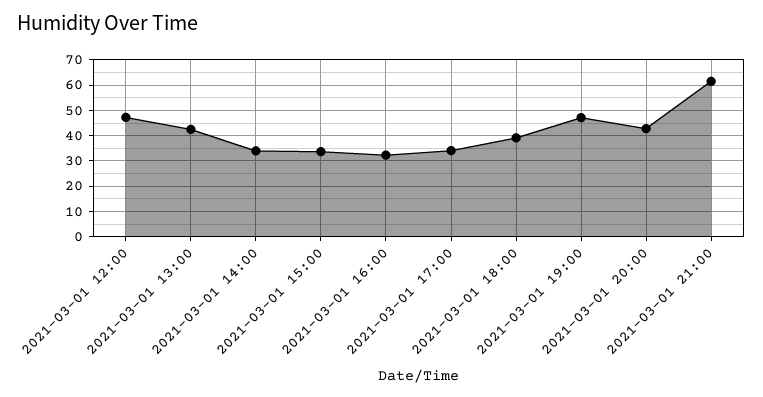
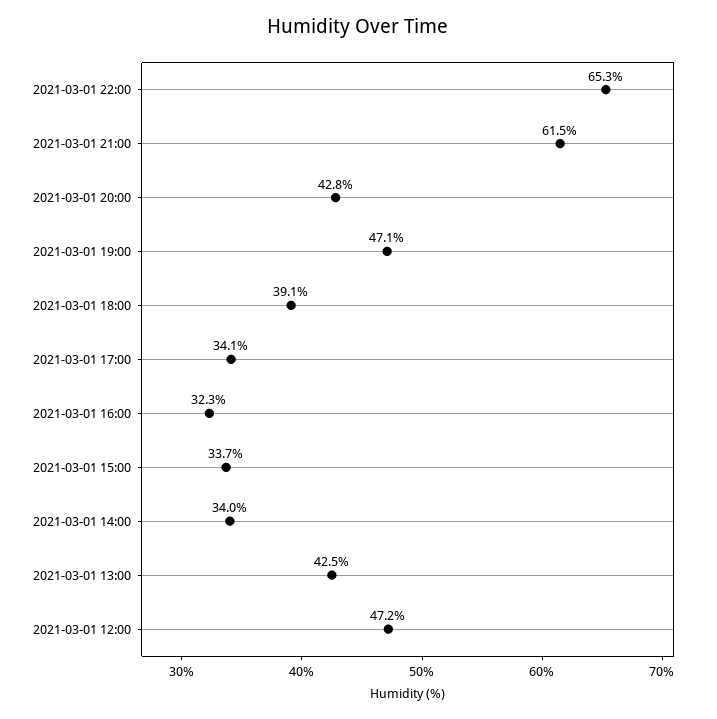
2021-03-01 22:00: none -> 65.3

